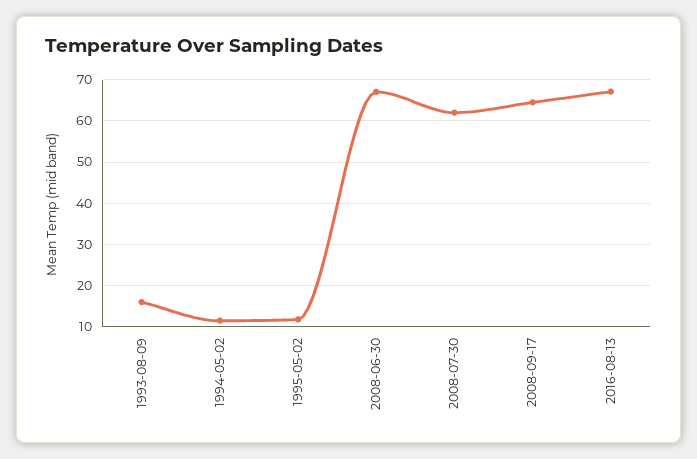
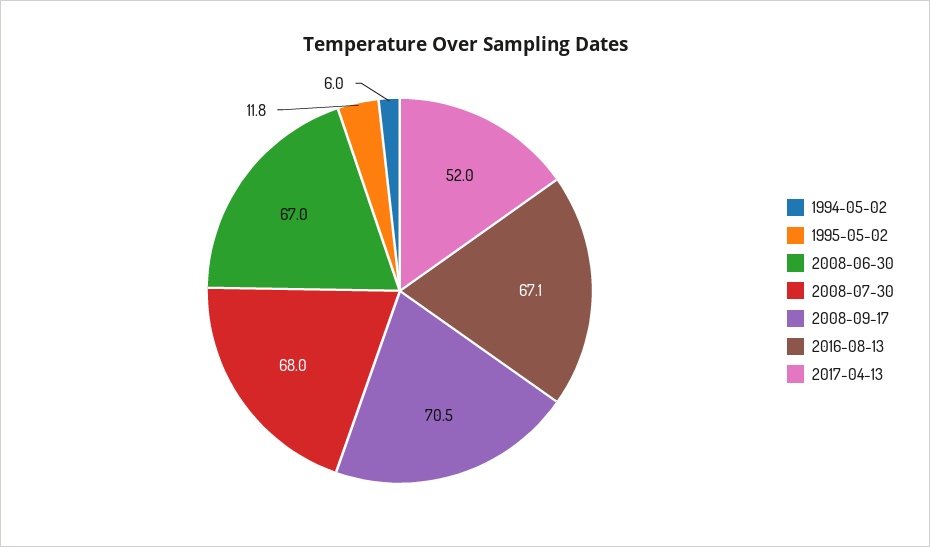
1993-08-09: 16 -> none
1994-05-02: 12 -> 6
2008-07-30: 62 -> 68
2008-09-17: 64 -> 70.5
2017-04-13: none -> 52

